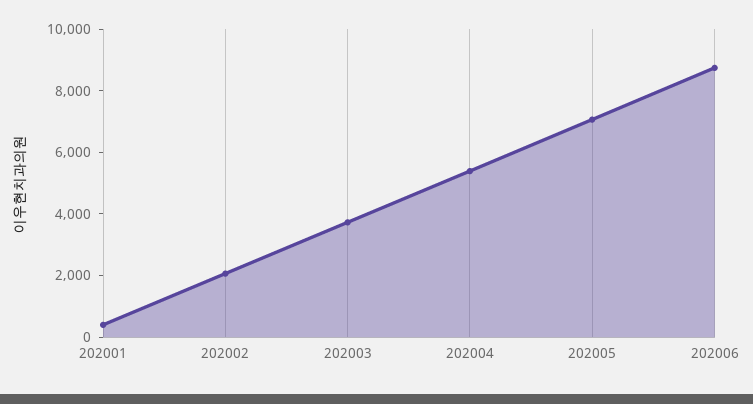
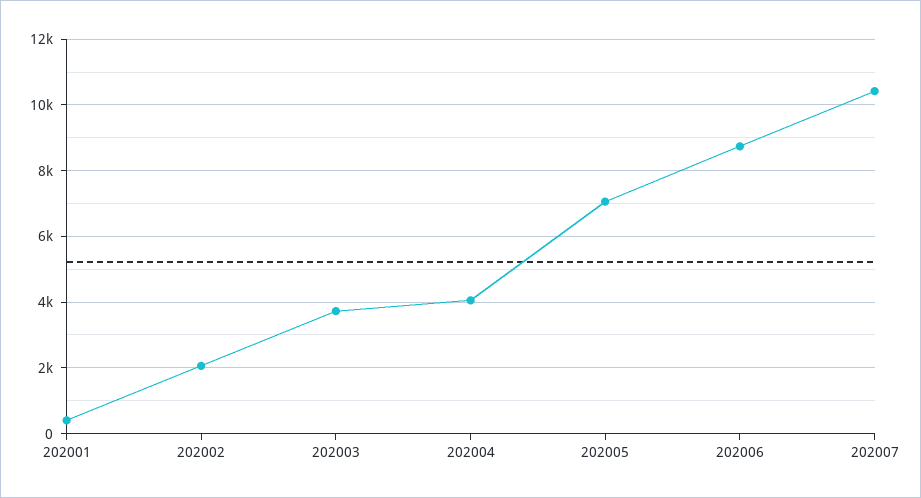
202004: 5500 -> 4000
202007: none -> 10400

